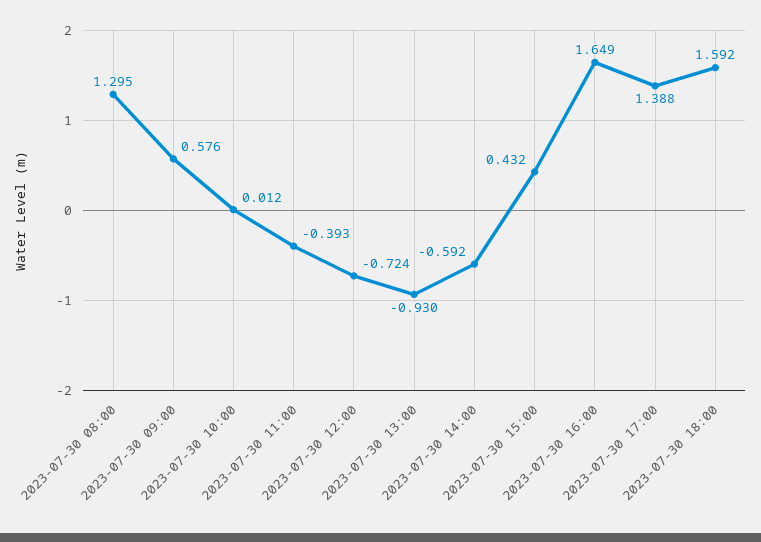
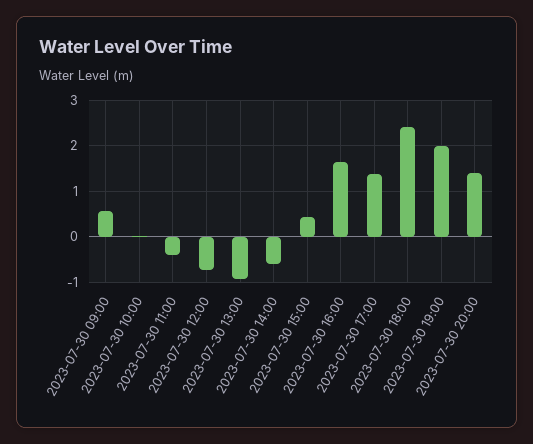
2023-07-30 08:00: 1.295 -> none
2023-07-30 18:00: 1.592 -> 2.4
2023-07-30 19:00: none -> 2
2023-07-30 20:00: none -> 1.4

